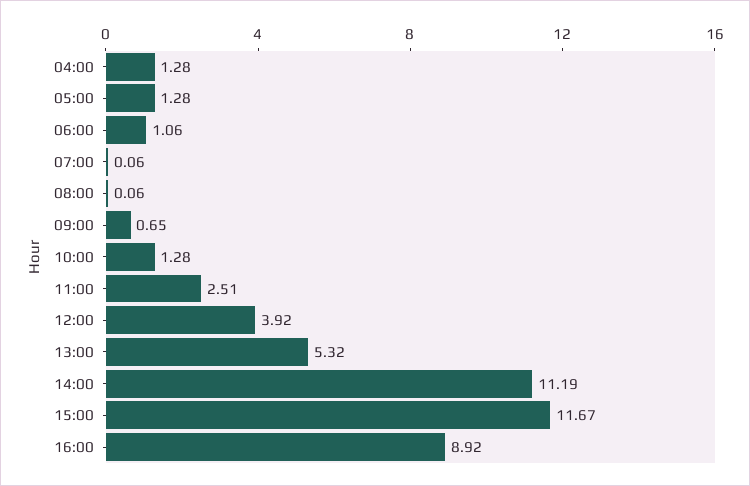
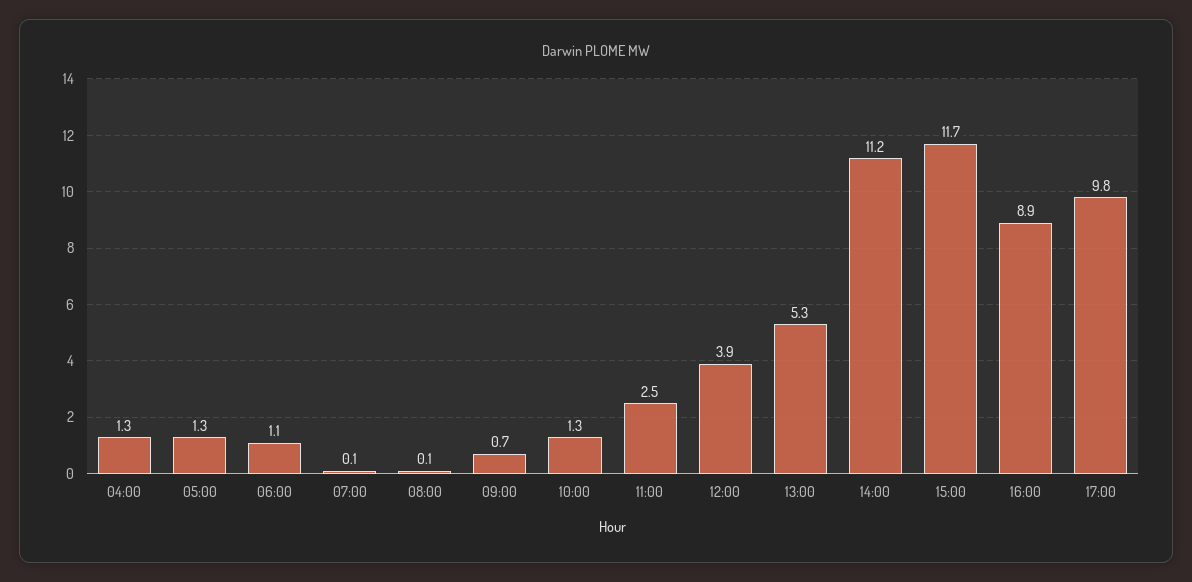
17:00: none -> 9.8

